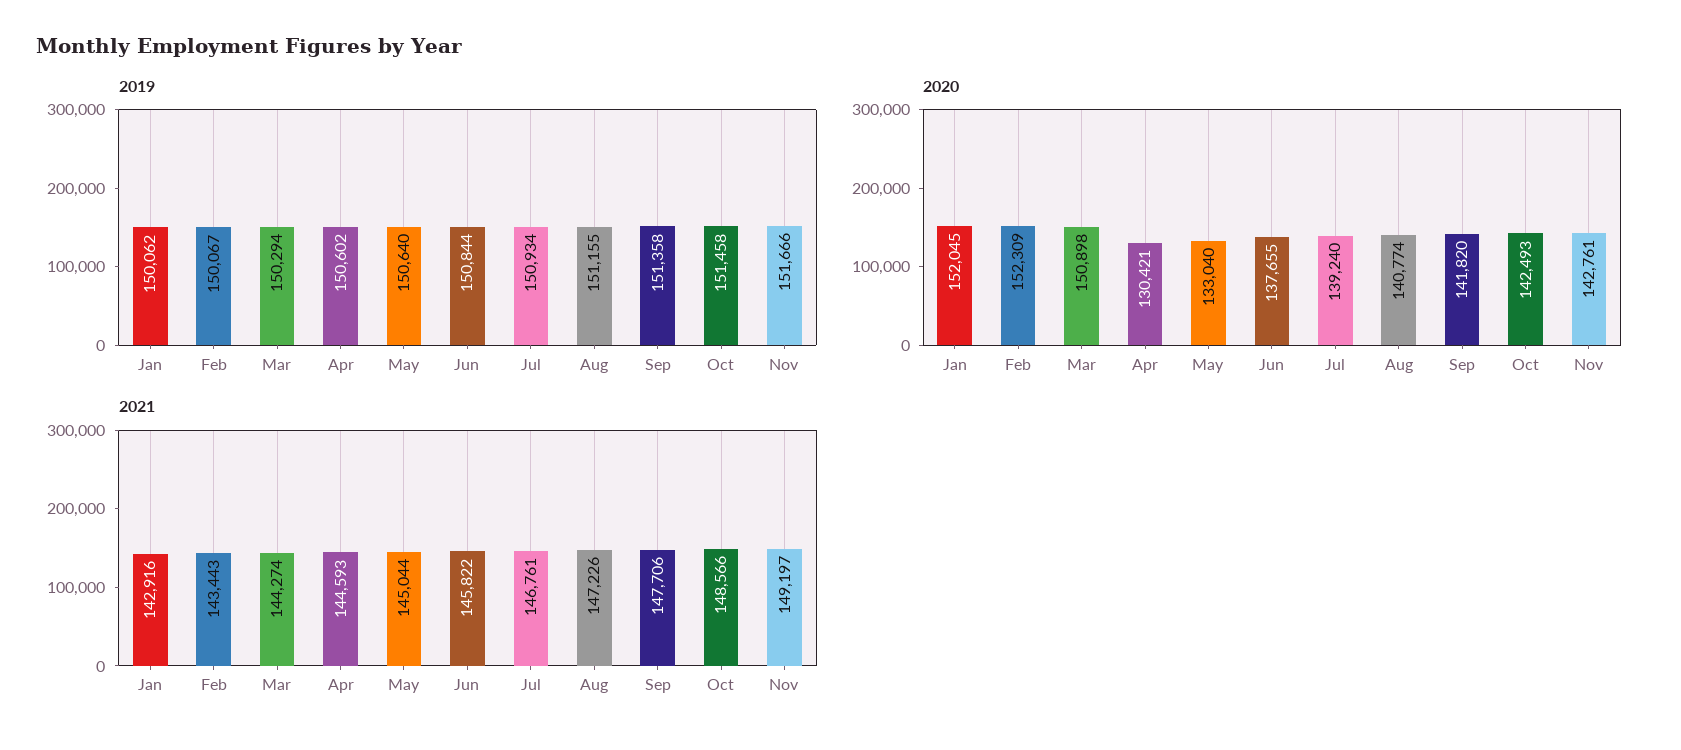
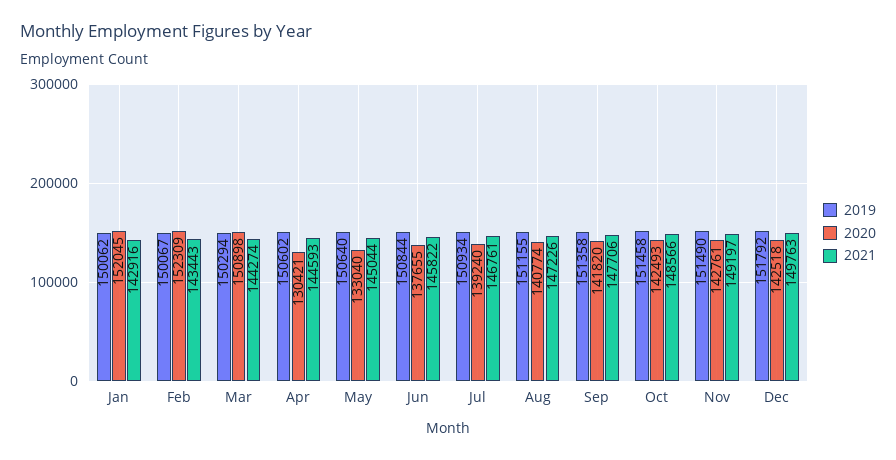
2019, Nov: 151666 -> 151490
2019, Dec: none -> 151792
2020, Dec: none -> 142518
2021, Dec: none -> 149763

